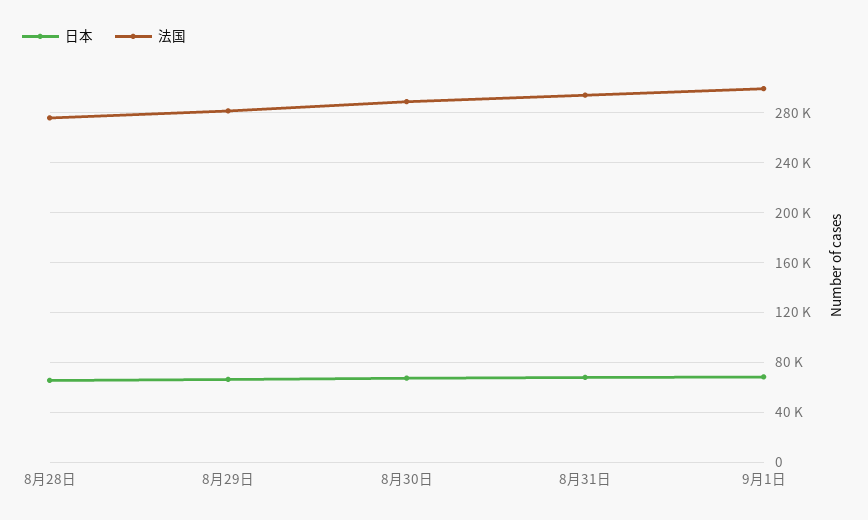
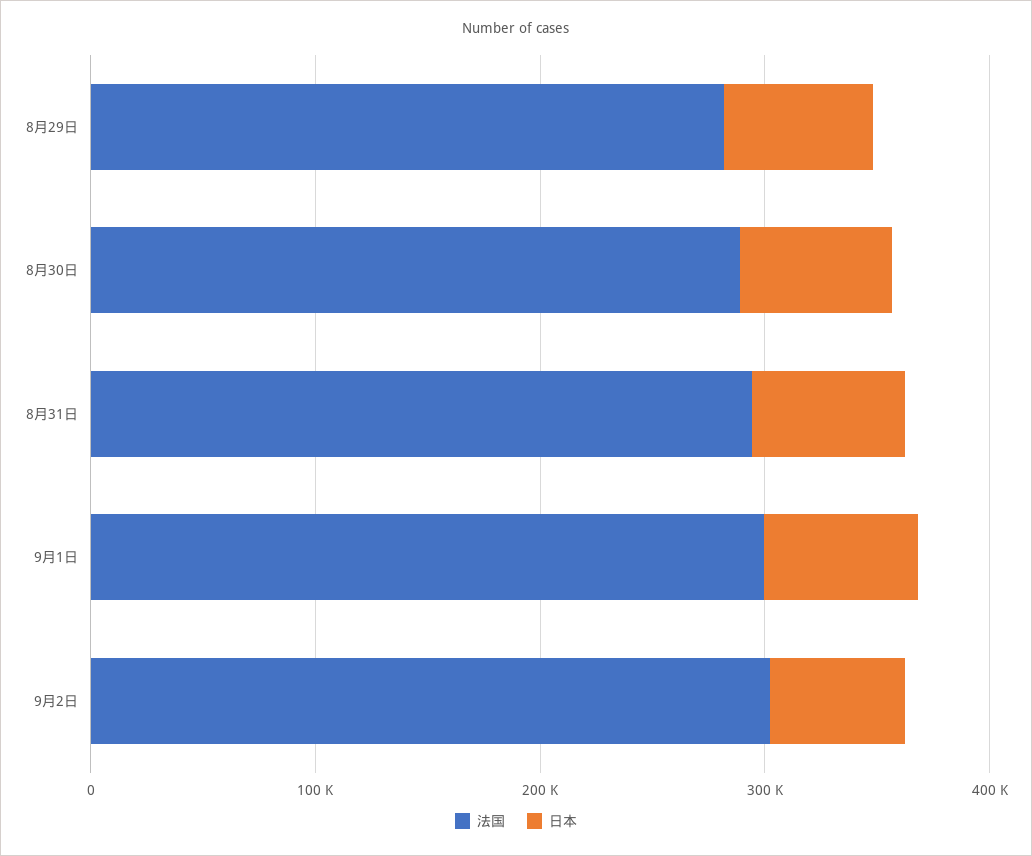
日本, 8月28日: 65000 -> none
法国, 8月28日: 275000 -> none
法国, 9月2日: none -> 300000
日本, 9月2日: none -> 60000

